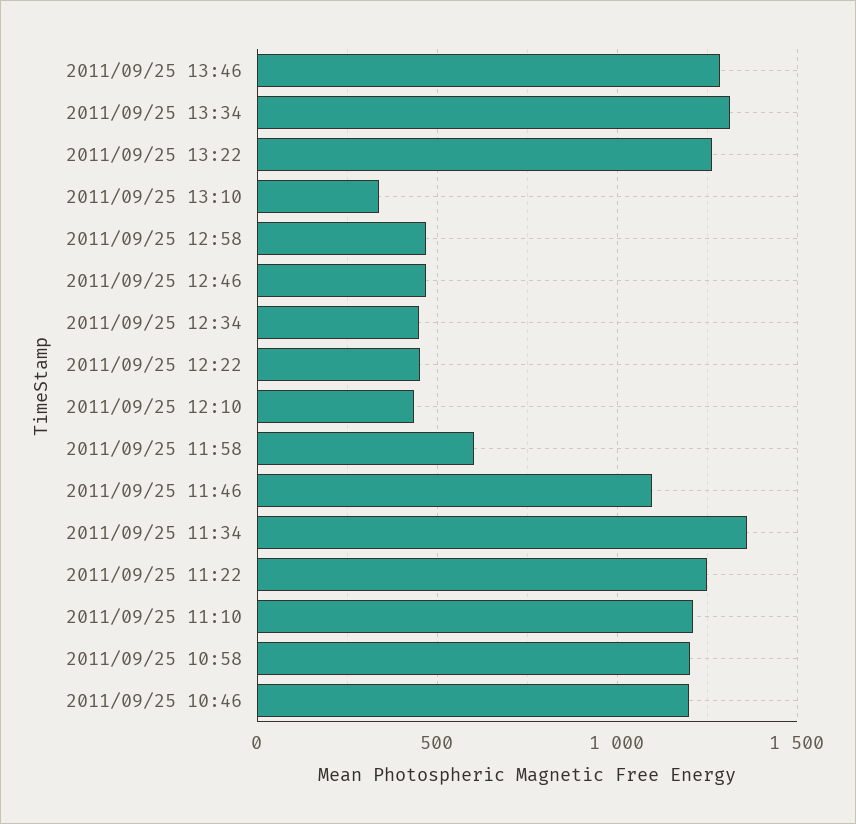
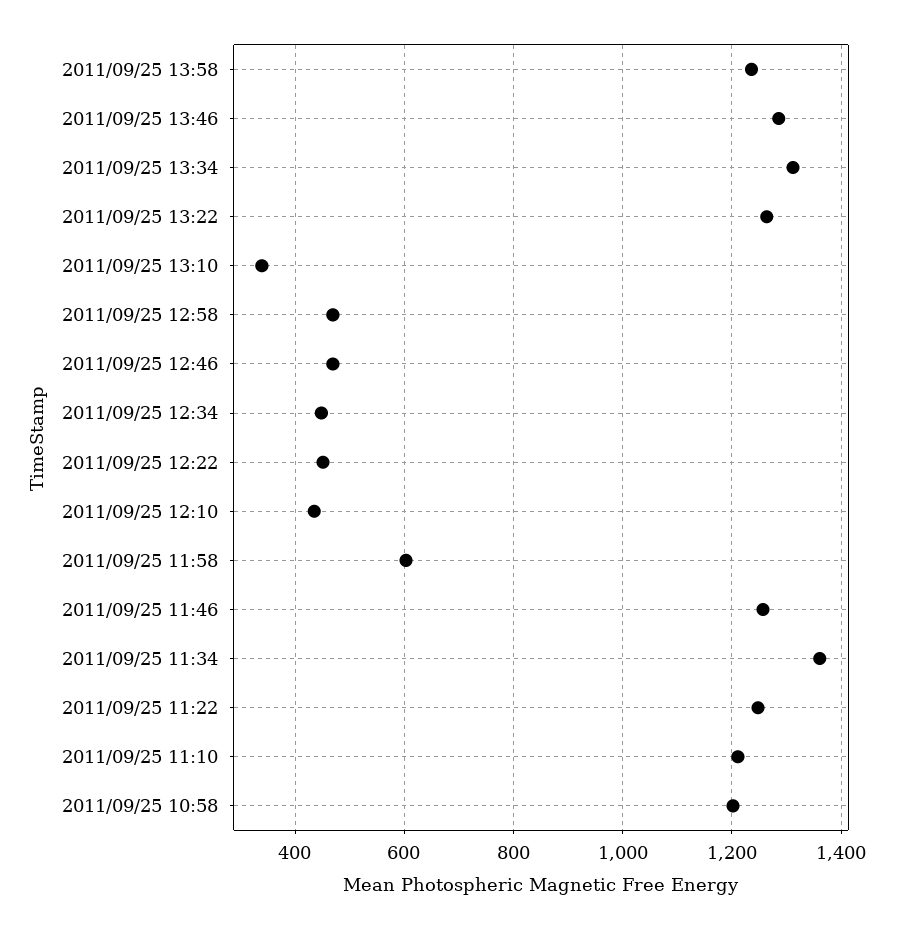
2011/09/25 11:46: 1100 -> 1260
2011/09/25 10:46: 1200 -> none
2011/09/25 13:58: none -> 1240

